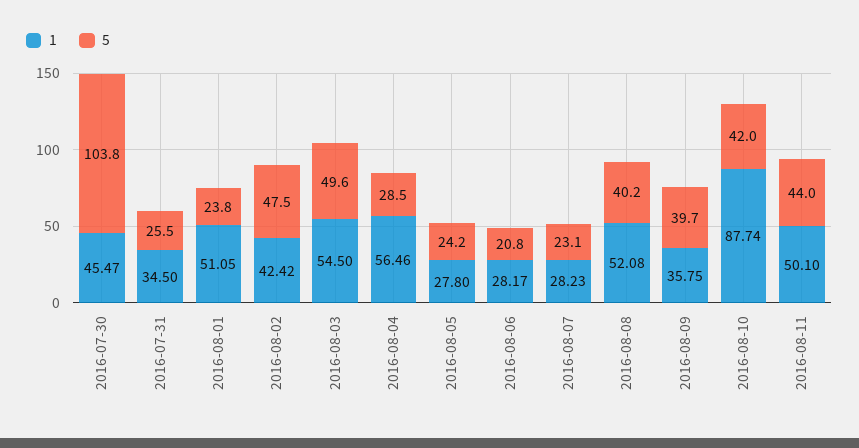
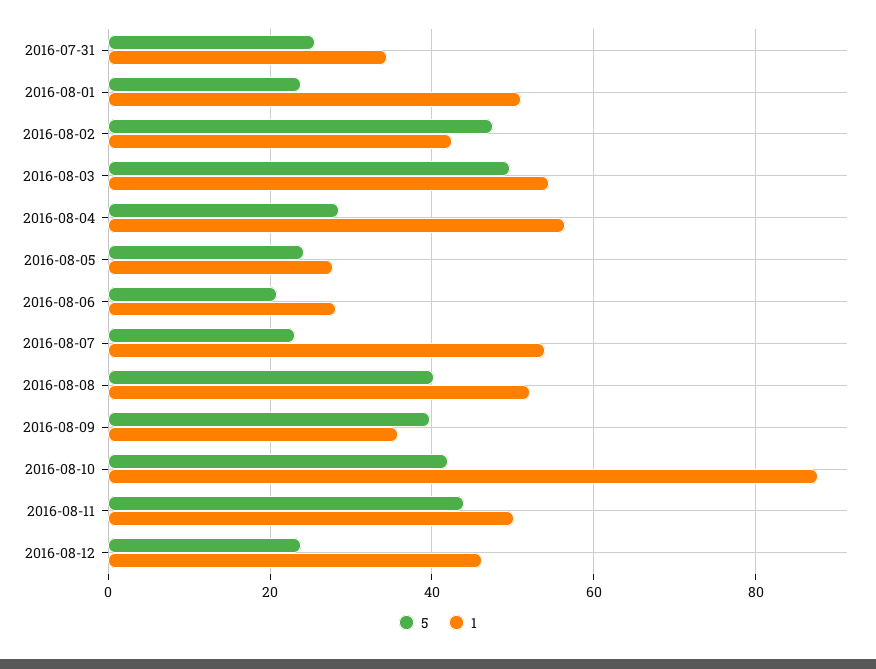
1, 2016-07-30: 45.47 -> none
5, 2016-07-30: 103.8 -> none
1, 2016-08-07: 28.23 -> 54
5, 2016-08-12: none -> 24
1, 2016-08-12: none -> 46

